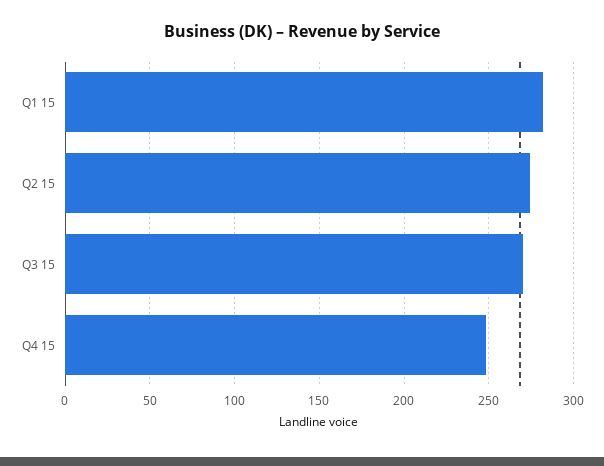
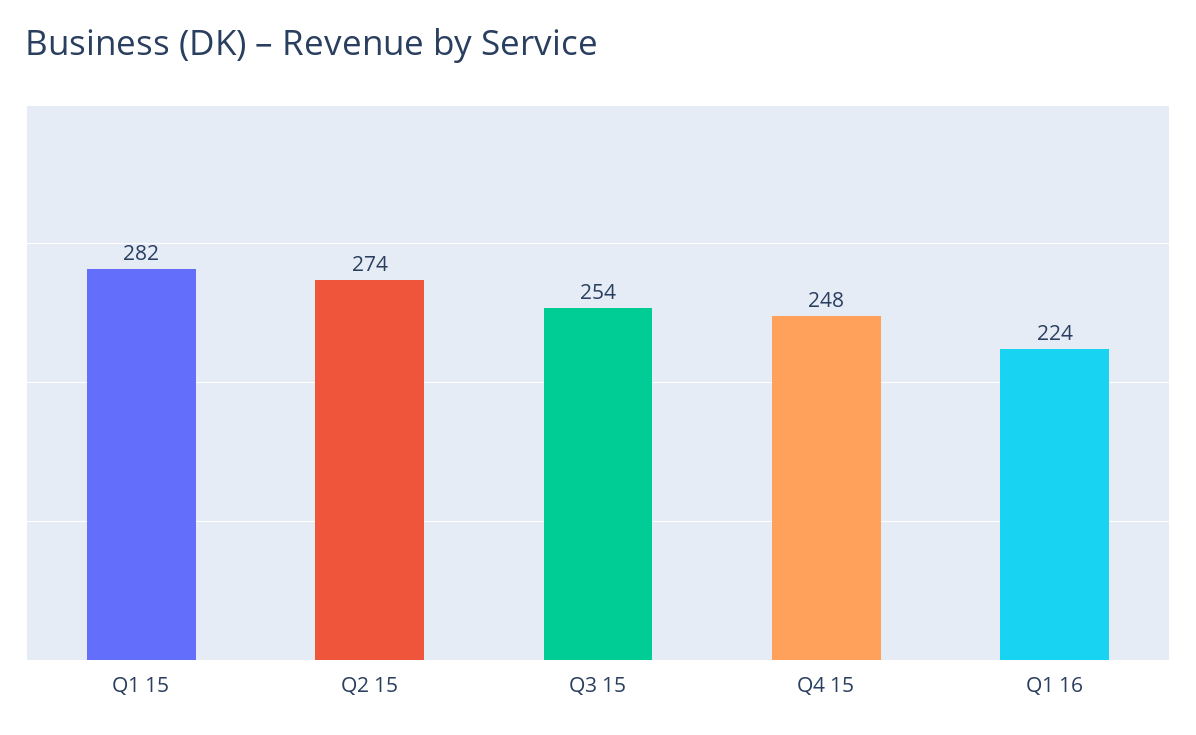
Q3 15: 270 -> 254
Q1 16: none -> 224

